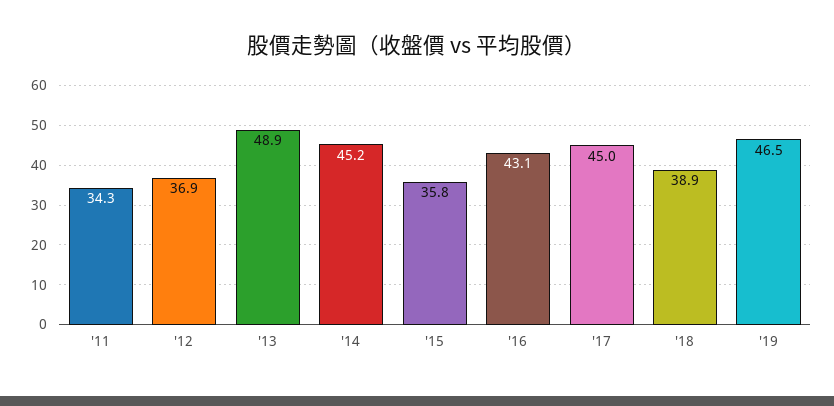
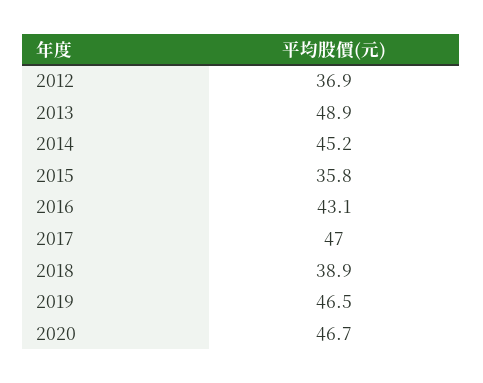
'11: 34.3 -> none
'17: 45 -> 47
2020: none -> 46.7

